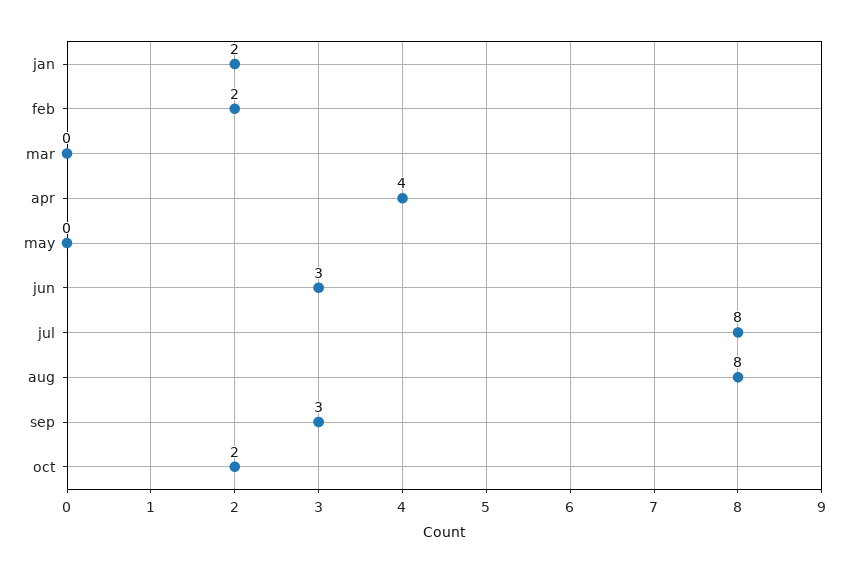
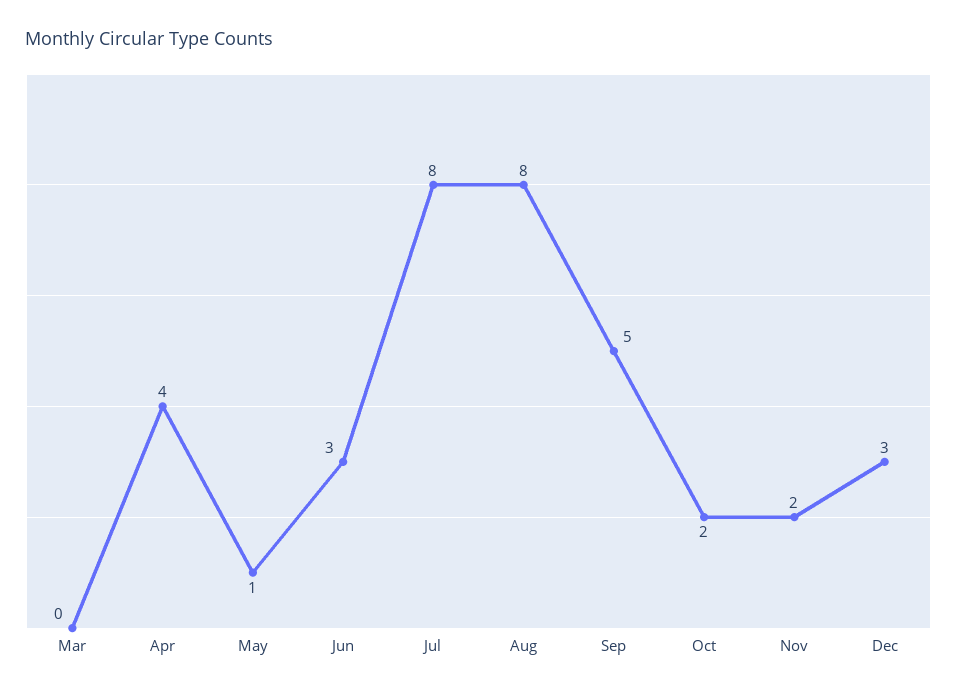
jan: 2 -> none
feb: 2 -> none
may: 0 -> 1
sep: 3 -> 5
Nov: none -> 2
Dec: none -> 3

